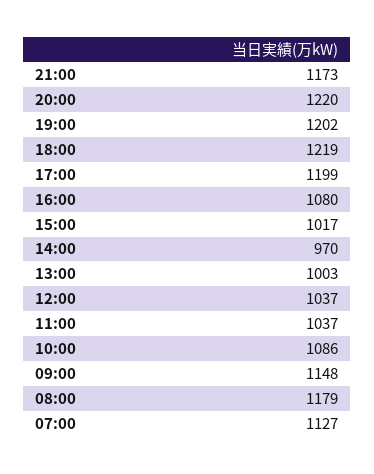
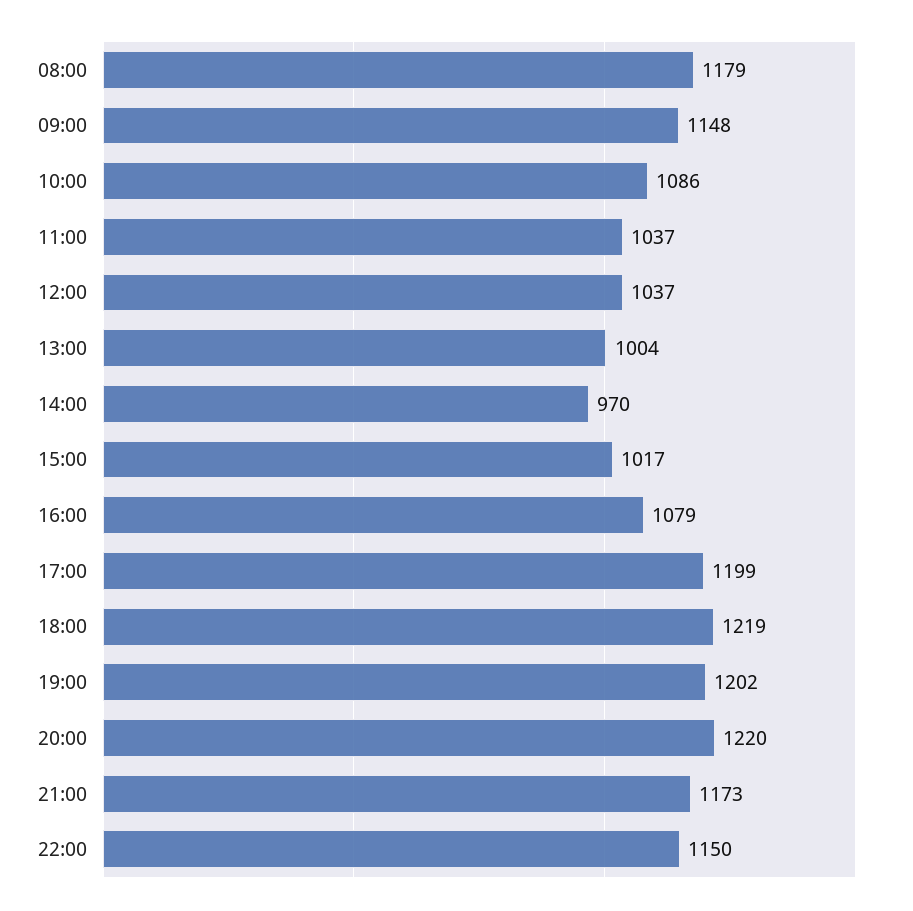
16:00: 1080 -> 1079
13:00: 1003 -> 1004
07:00: 1127 -> none
22:00: none -> 1150

